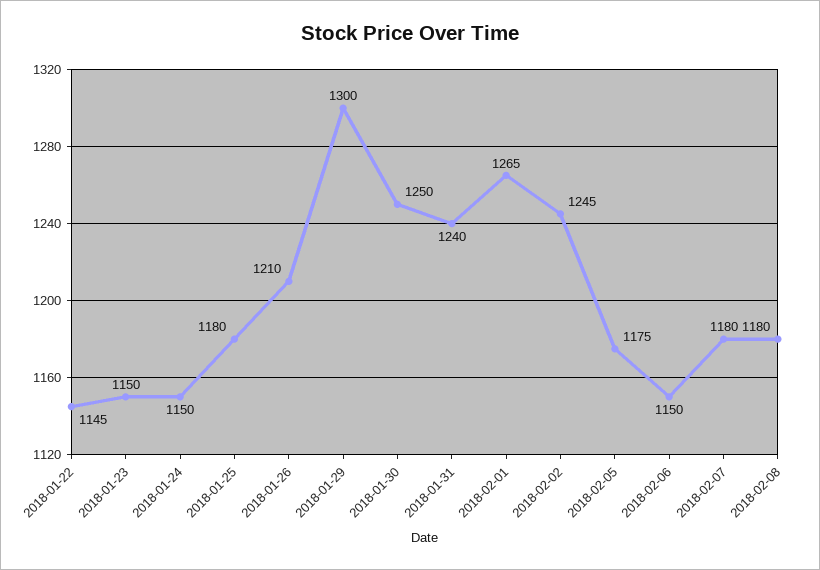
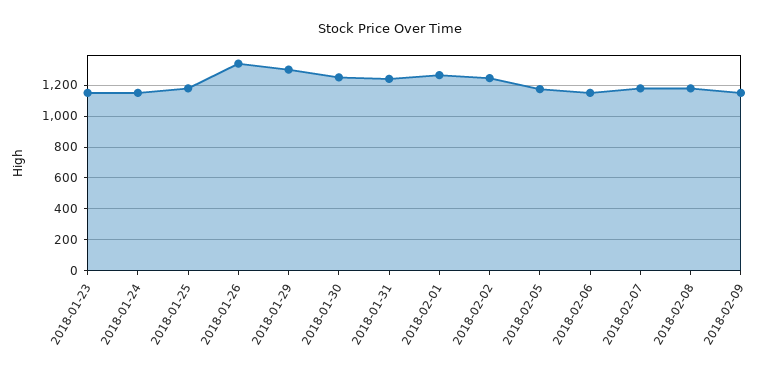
2018-01-22: 1145 -> none
2018-01-26: 1210 -> 1350
2018-02-09: none -> 1150

